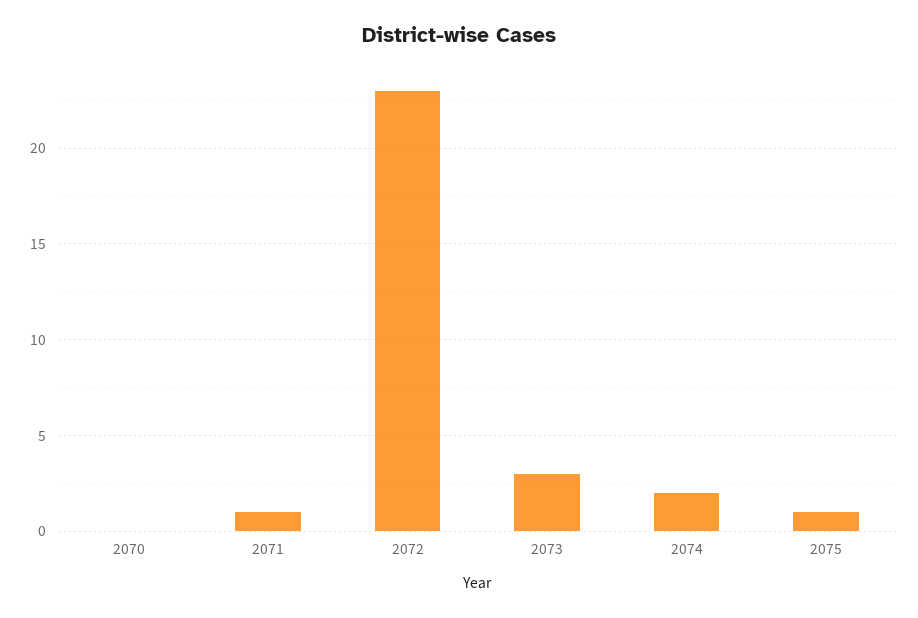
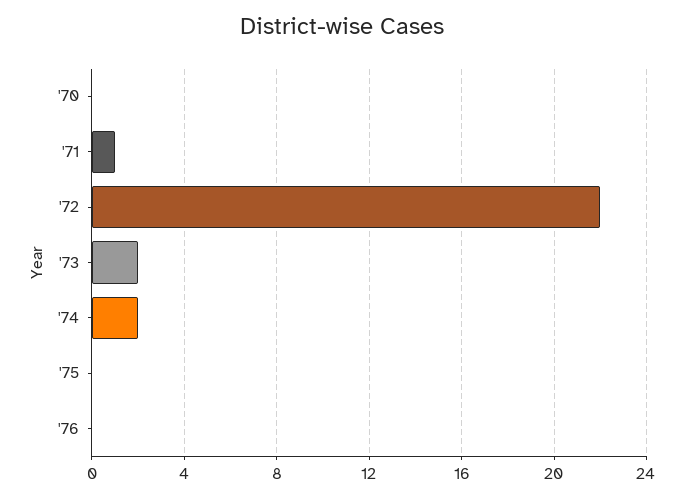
2072: 23 -> 22
2073: 3 -> 2
2075: 1 -> 0
'76: none -> 0

